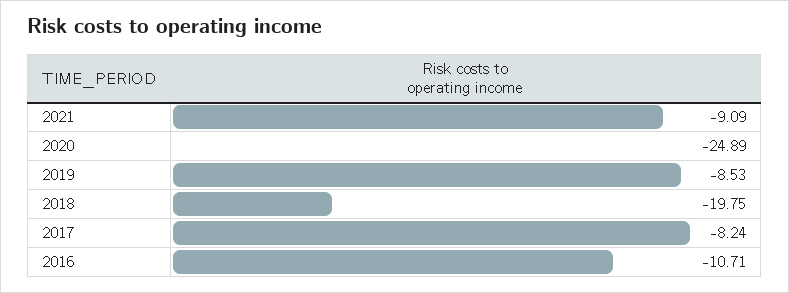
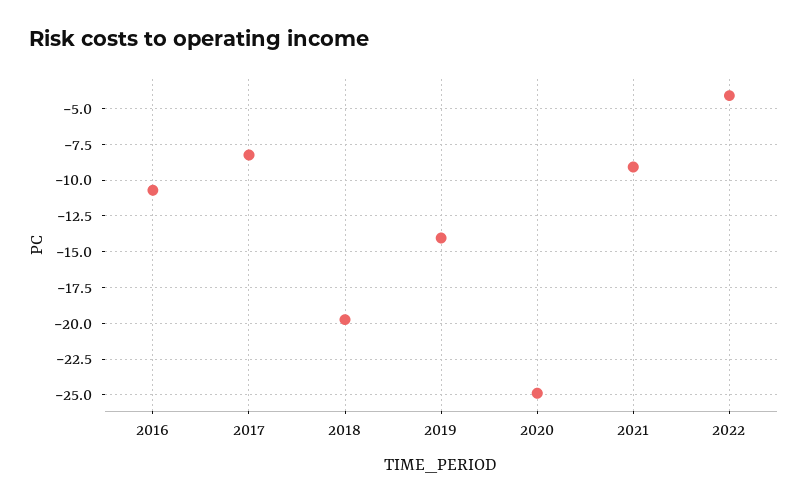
2019: -8.53 -> -14
2022: none -> -4

